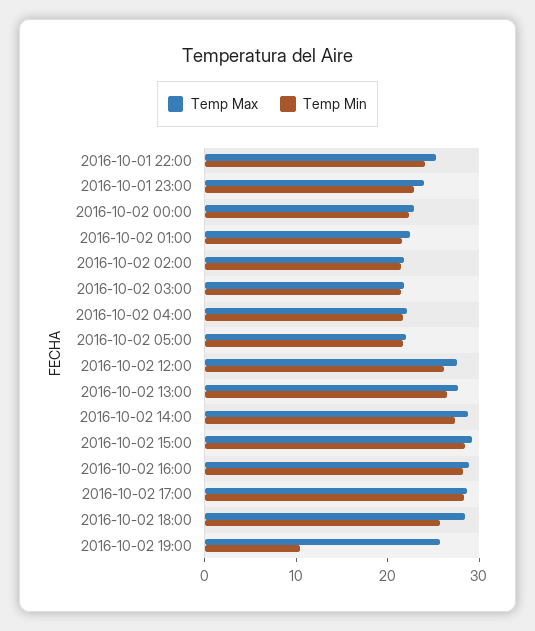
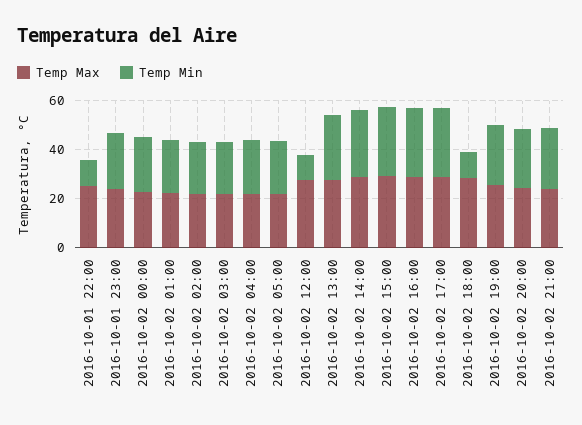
Temp Min, 2016-10-01 22:00: 24 -> 10
Temp Min, 2016-10-02 12:00: 26 -> 10
Temp Min, 2016-10-02 18:00: 26 -> 10
Temp Min, 2016-10-02 19:00: 10 -> 25
Temp Max, 2016-10-02 20:00: none -> 25
Temp Min, 2016-10-02 20:00: none -> 25
Temp Max, 2016-10-02 21:00: none -> 25
Temp Min, 2016-10-02 21:00: none -> 25

